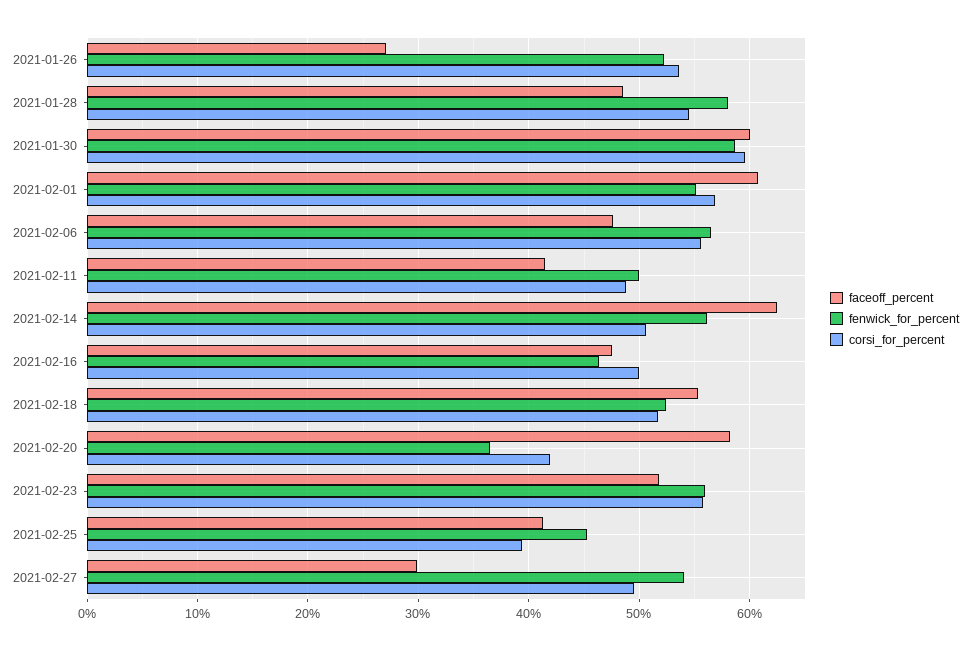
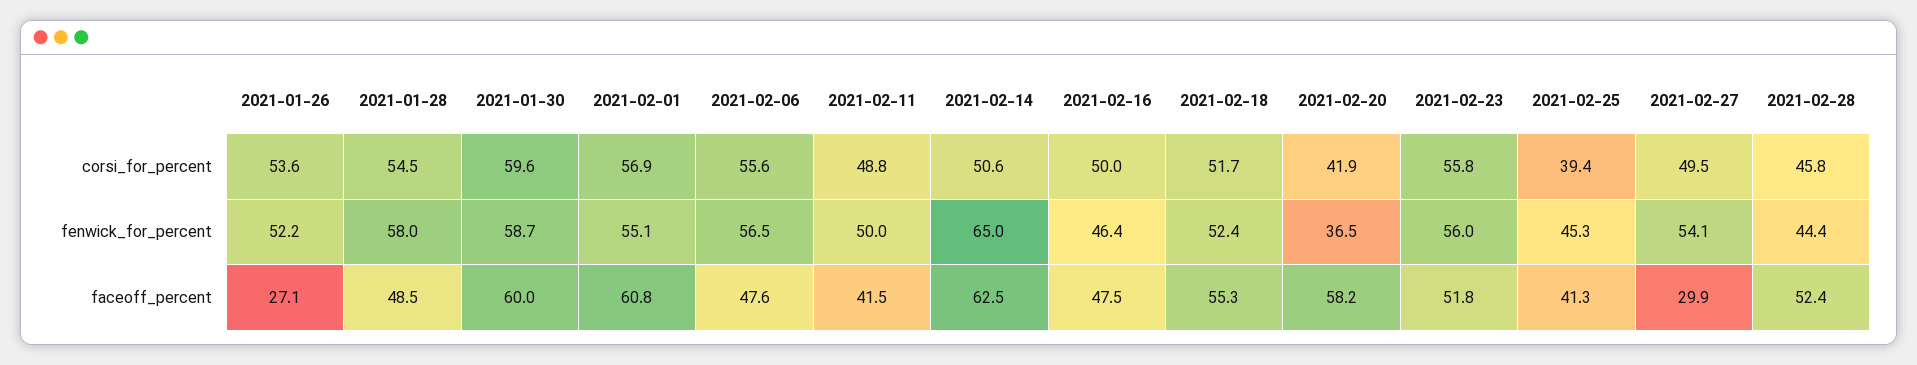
fenwick_for_percent, 2021-02-14: 56 -> 65
corsi_for_percent, 2021-02-28: none -> 45.8
fenwick_for_percent, 2021-02-28: none -> 44.4
faceoff_percent, 2021-02-28: none -> 52.4

